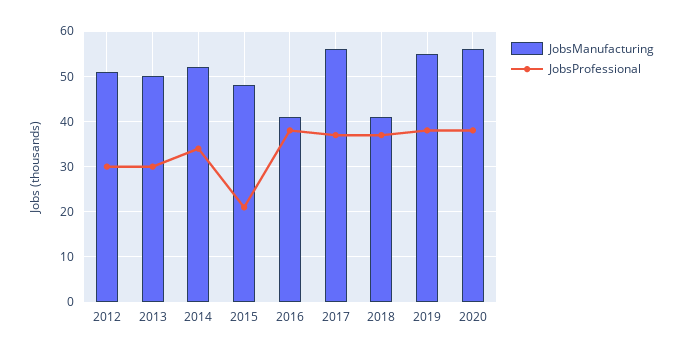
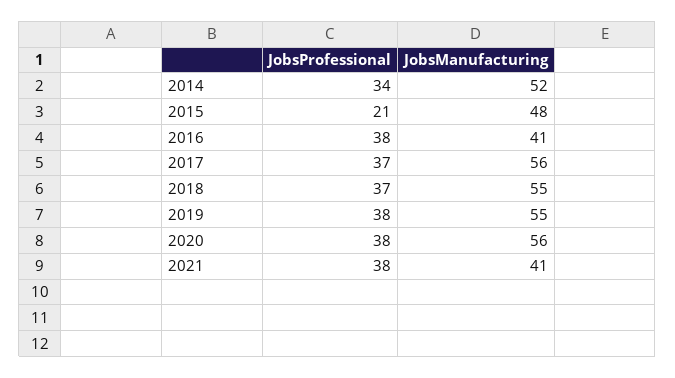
JobsManufacturing, 2012: 50 -> none
JobsProfessional, 2012: 30 -> none
JobsManufacturing, 2013: 50 -> none
JobsProfessional, 2013: 30 -> none
JobsManufacturing, 2018: 40 -> 55
JobsProfessional, 2021: none -> 38
JobsManufacturing, 2021: none -> 41

